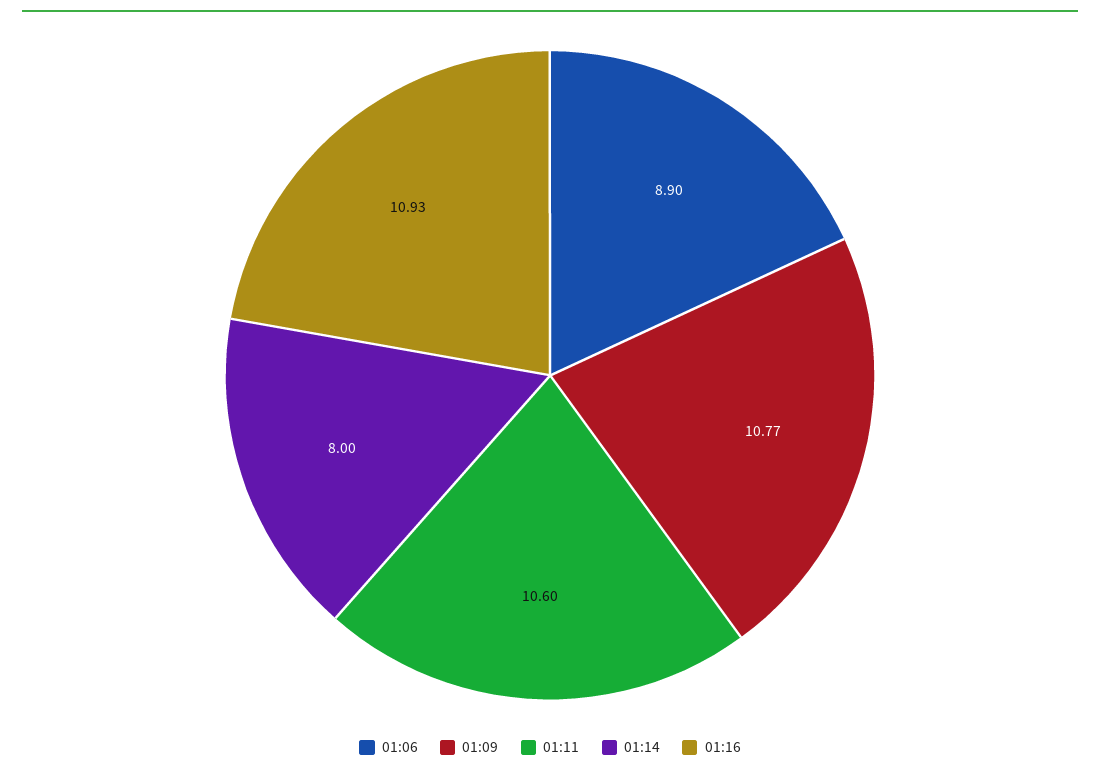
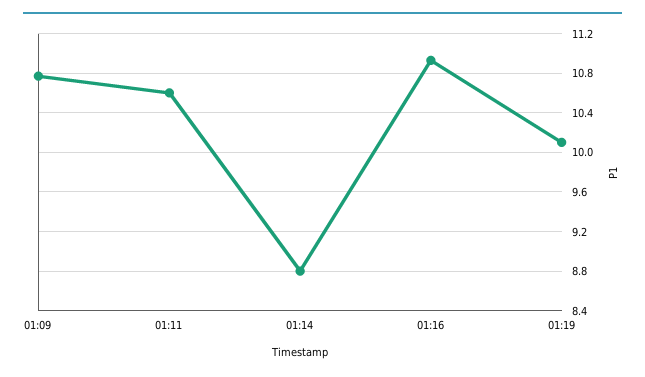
01:06: 8.9 -> none
01:14: 8 -> 8.8
01:19: none -> 10.1

